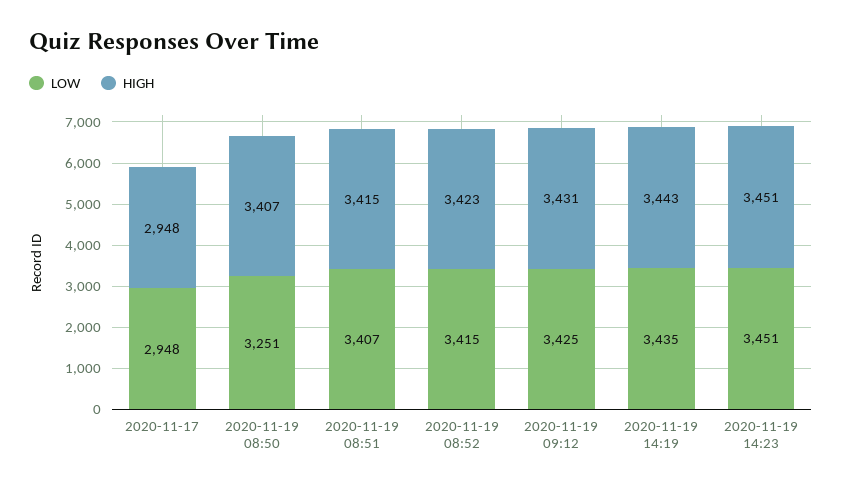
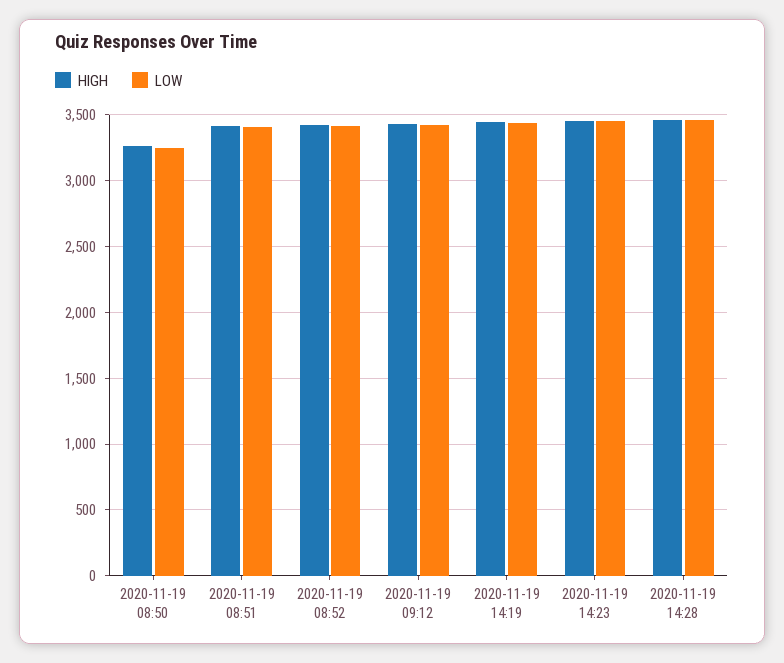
LOW, 2020-11-17: 2948 -> none
HIGH, 2020-11-17: 2948 -> none
HIGH, 2020-11-19 08:50: 3407 -> 3250
HIGH, 2020-11-19 14:28: none -> 3450
LOW, 2020-11-19 14:28: none -> 3450

